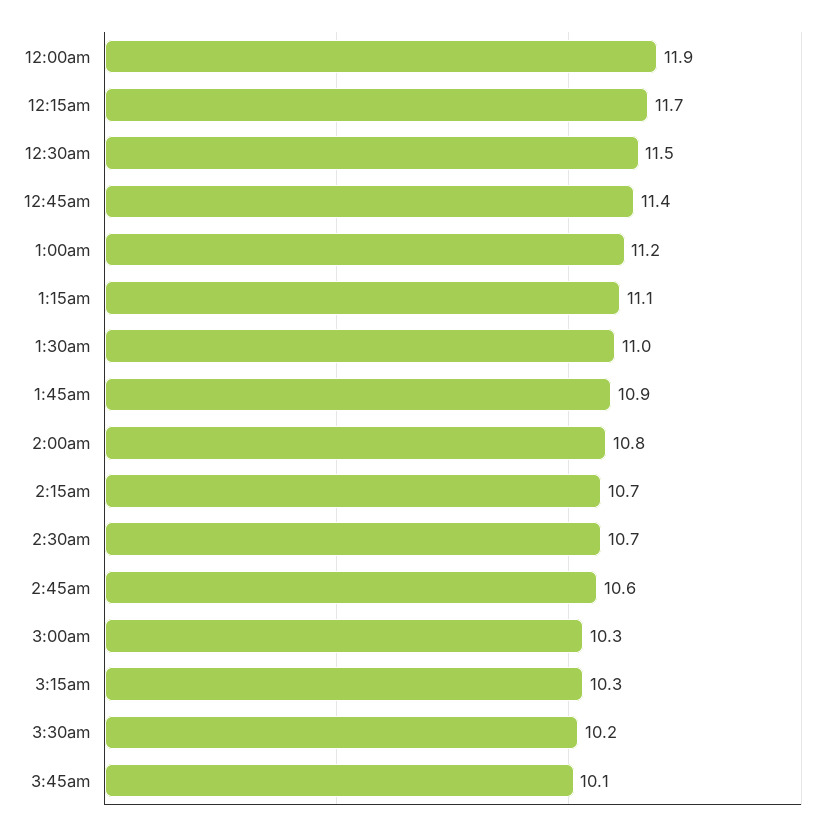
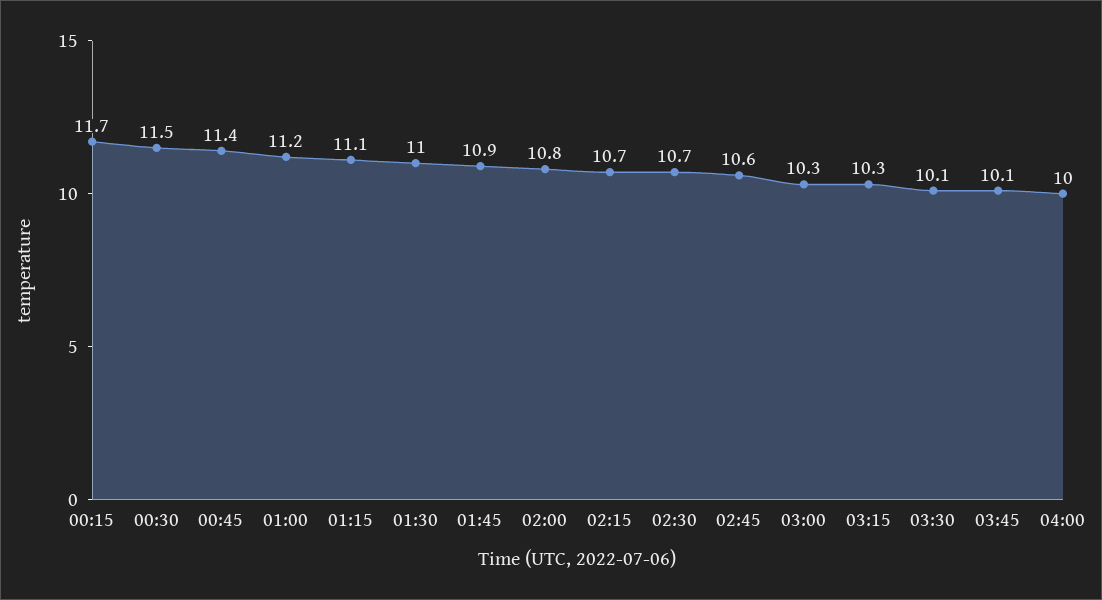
12:00am: 11.9 -> none
3:30am: 10.2 -> 10.1
04:00: none -> 10

